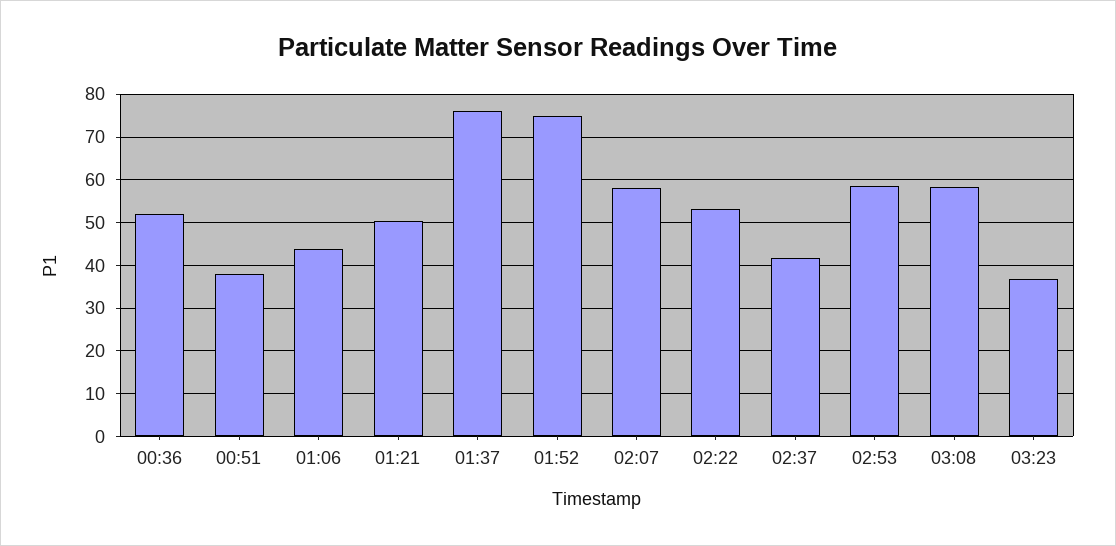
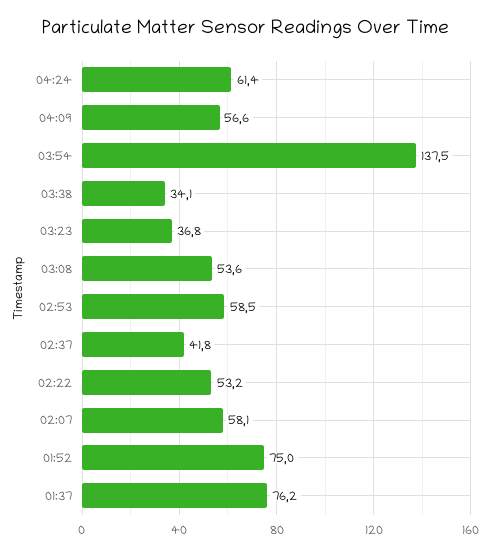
00:36: 52 -> none
00:51: 38 -> none
01:06: 44 -> none
01:21: 50 -> none
03:08: 58 -> 53.6
04:24: none -> 61.4
04:09: none -> 56.6
03:54: none -> 137.5
03:38: none -> 34.1

